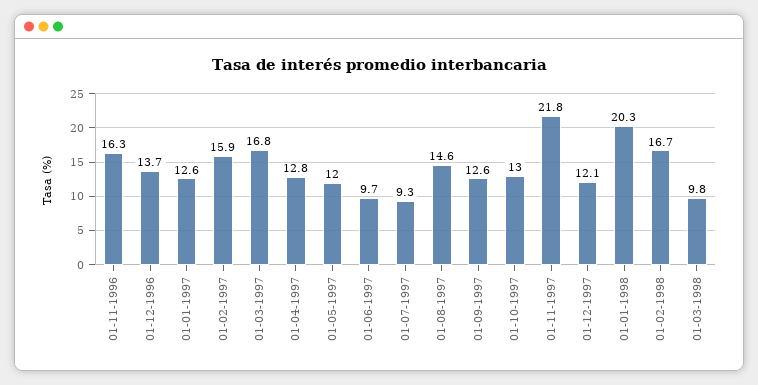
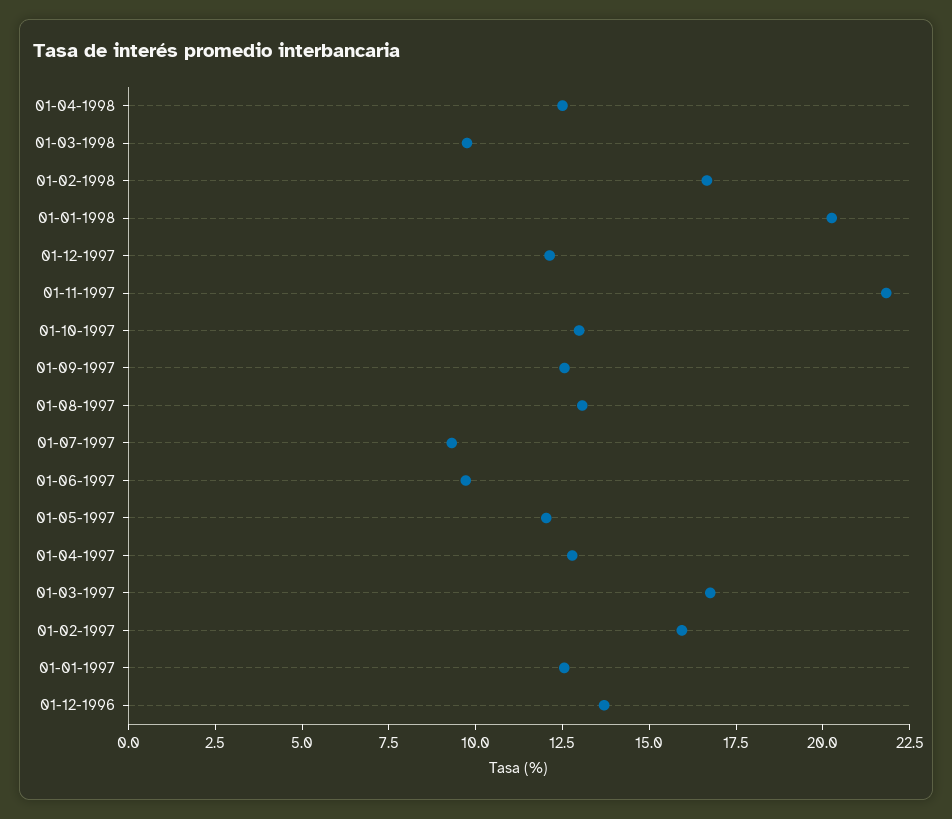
01-11-1996: 16.3 -> none
01-08-1997: 14.6 -> 13
01-04-1998: none -> 12.5

